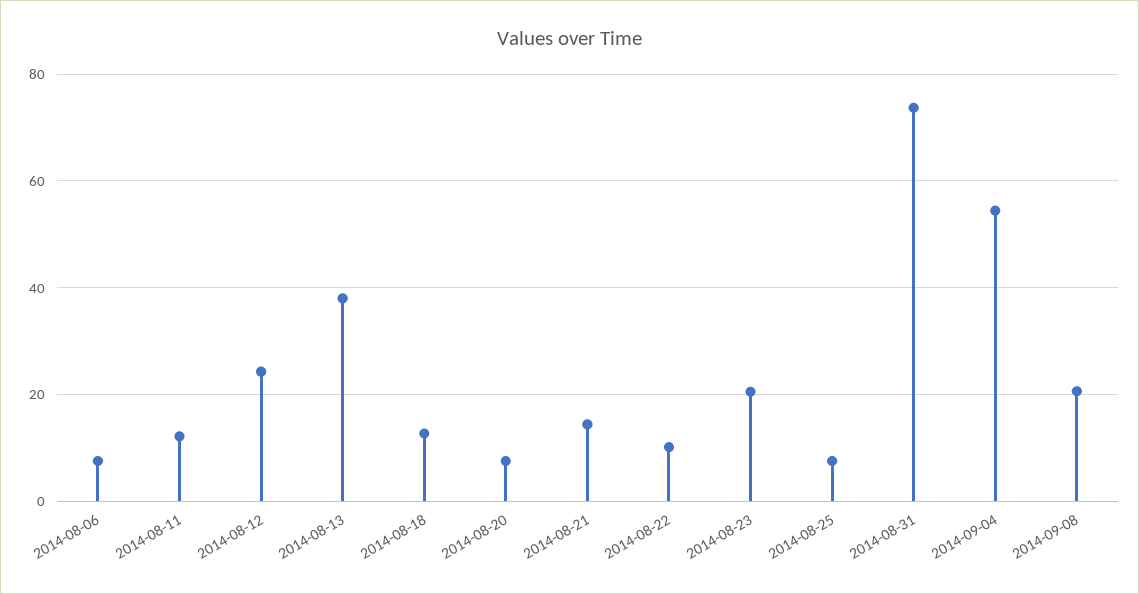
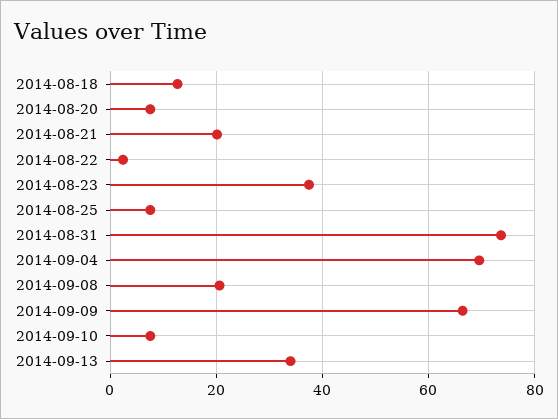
2014-08-06: 8 -> none
2014-08-11: 12 -> none
2014-08-12: 24 -> none
2014-08-13: 38 -> none
2014-08-21: 14 -> 20
2014-08-22: 10 -> 2
2014-08-23: 20 -> 38
2014-09-04: 54 -> 70
2014-09-09: none -> 66
2014-09-10: none -> 8
2014-09-13: none -> 34

